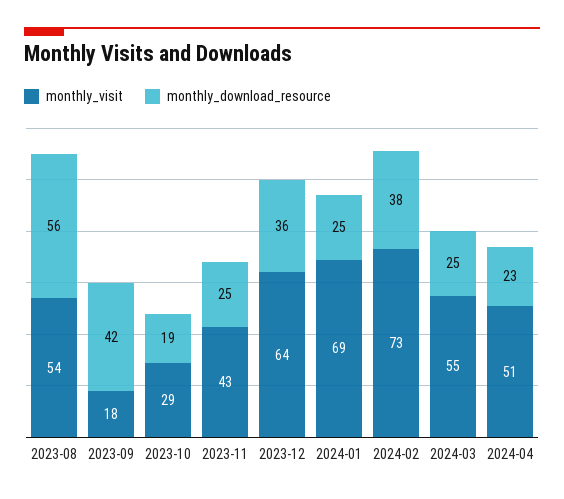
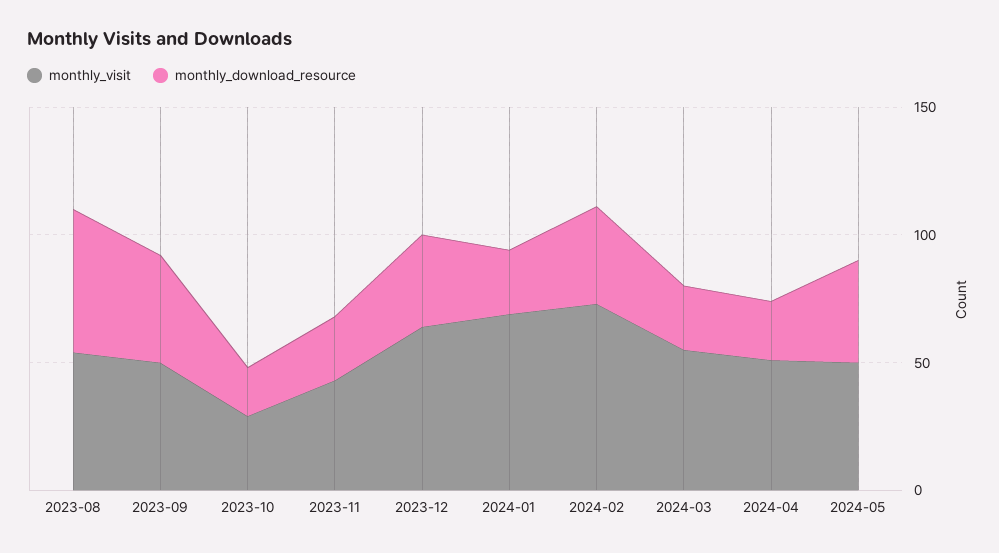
monthly_visit, 2023-09: 18 -> 50
monthly_visit, 2024-05: none -> 50
monthly_download_resource, 2024-05: none -> 40

